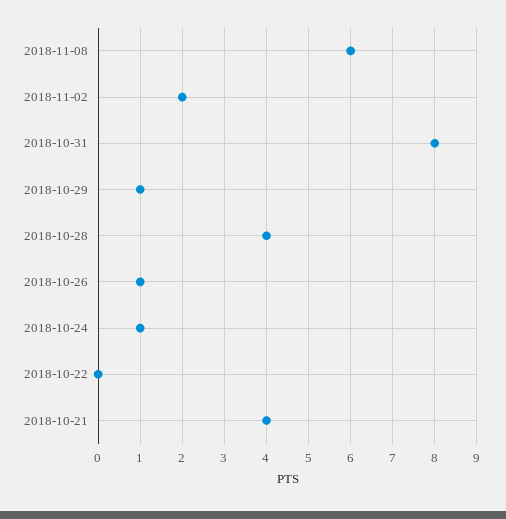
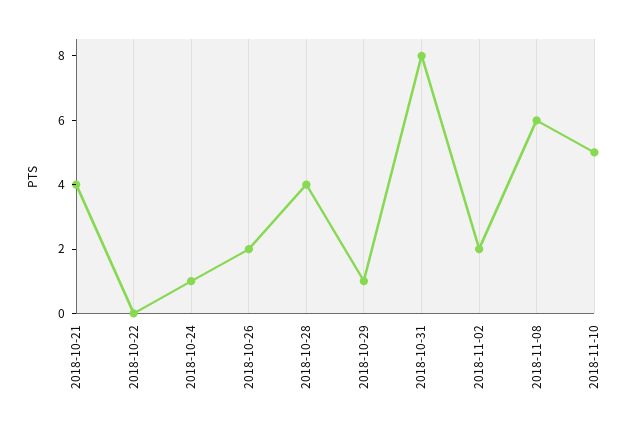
2018-10-26: 1 -> 2
2018-11-10: none -> 5

